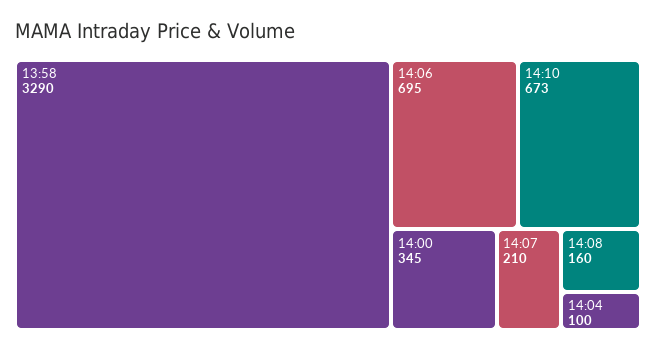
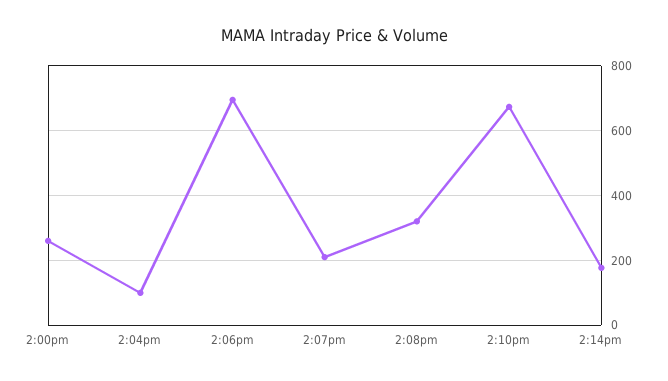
13:58: 3290 -> none
14:00: 345 -> 260
14:08: 160 -> 320
2:14pm: none -> 180

